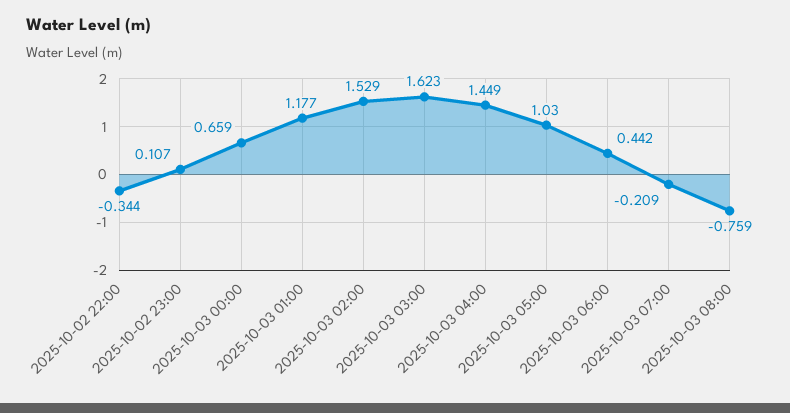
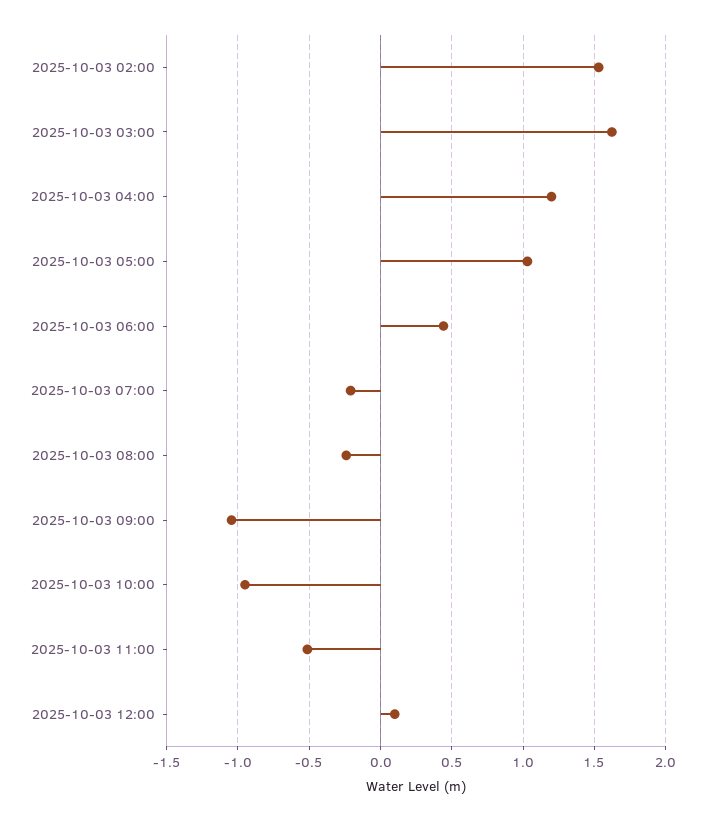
2025-10-02 22:00: -0.344 -> none
2025-10-02 23:00: 0.107 -> none
2025-10-03 00:00: 0.659 -> none
2025-10-03 01:00: 1.177 -> none
2025-10-03 04:00: 1.449 -> 1.2
2025-10-03 08:00: -0.759 -> -0.25
2025-10-03 09:00: none -> -1.05
2025-10-03 10:00: none -> -0.95
2025-10-03 11:00: none -> -0.5
2025-10-03 12:00: none -> 0.1

